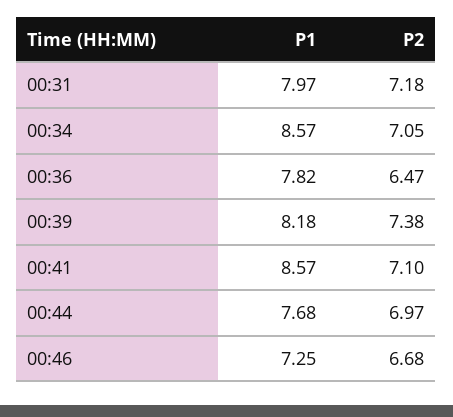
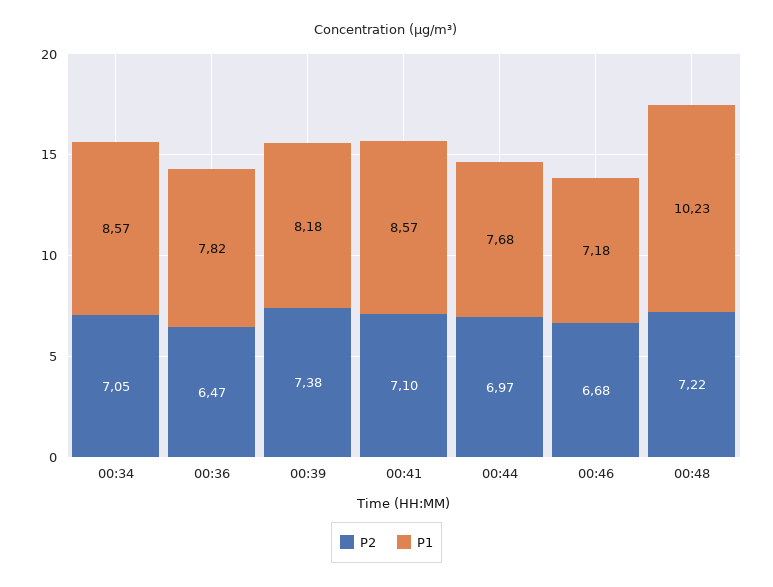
P1, 00:31: 7.97 -> none
P2, 00:31: 7.18 -> none
P1, 00:46: 7.25 -> 7.18
P2, 00:48: none -> 7.22
P1, 00:48: none -> 10.23

